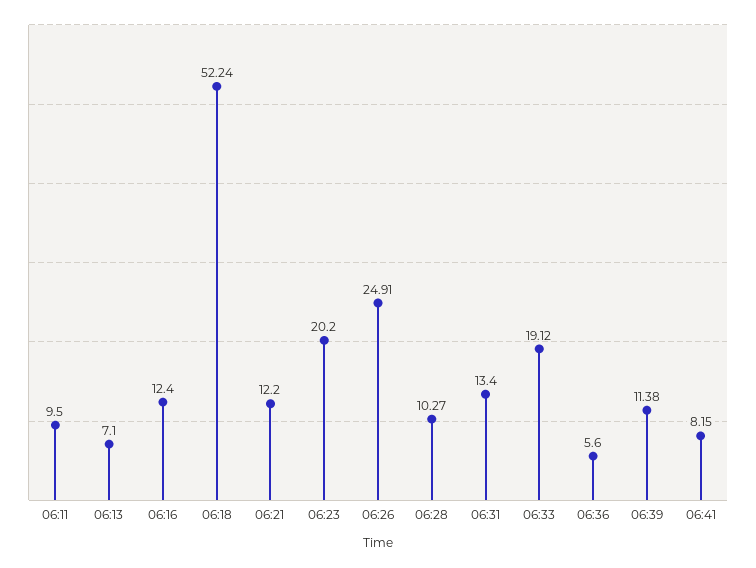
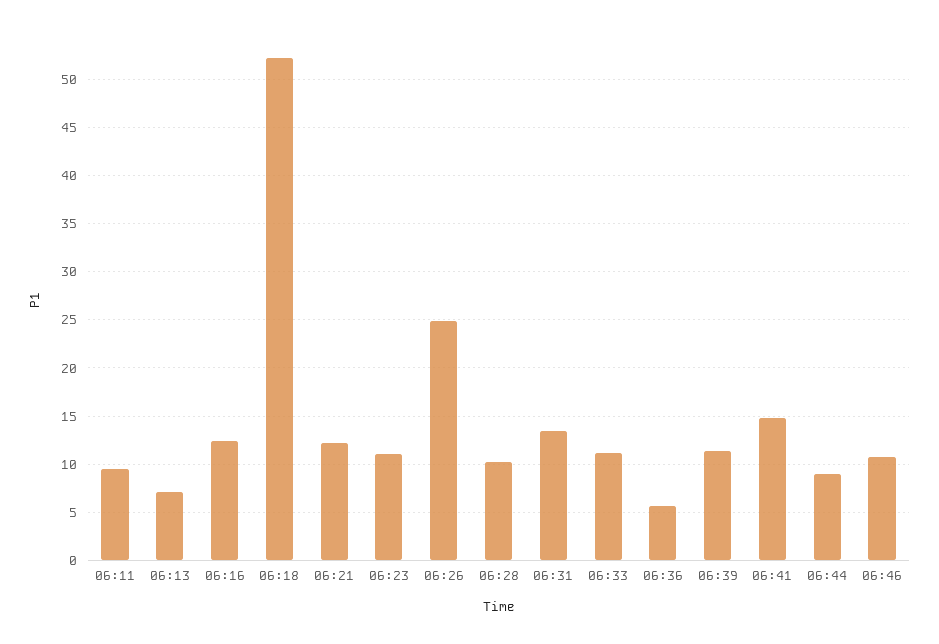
06:23: 20.2 -> 11
06:33: 19.12 -> 11
06:41: 8.15 -> 15
06:44: none -> 9
06:46: none -> 11

